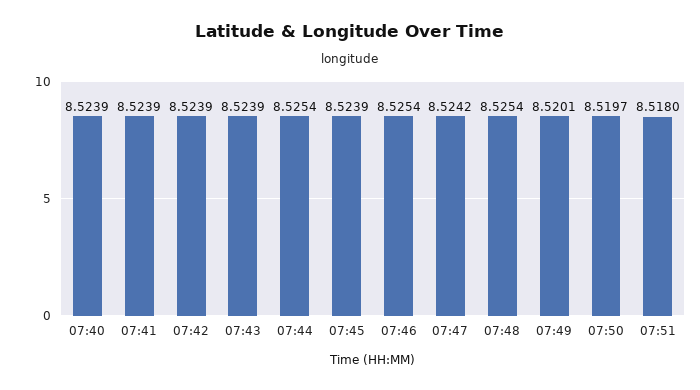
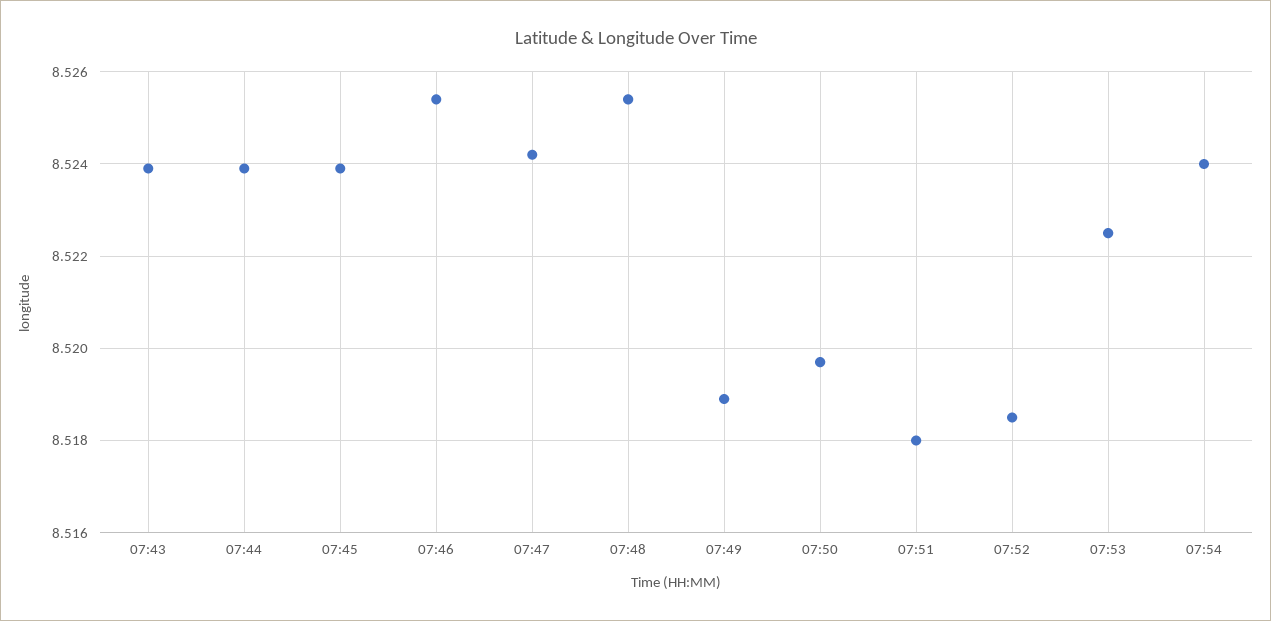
07:40: 8.5239 -> none
07:41: 8.5239 -> none
07:42: 8.5239 -> none
07:44: 8.5254 -> 8.524
07:49: 8.5201 -> 8.519
07:52: none -> 8.5185
07:53: none -> 8.5225
07:54: none -> 8.524

